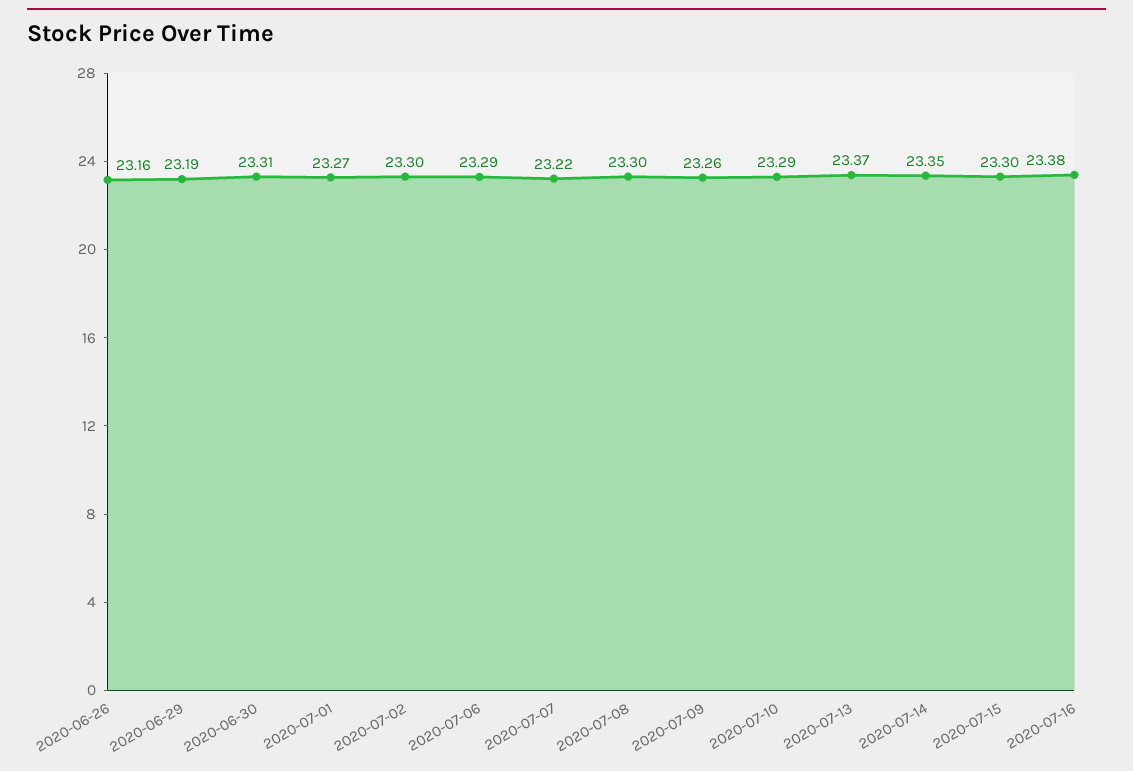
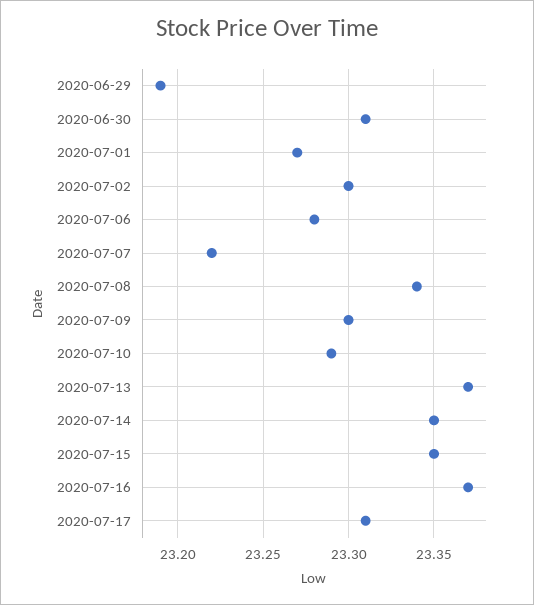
2020-06-26: 23.16 -> none
2020-07-06: 23.29 -> 23.28
2020-07-08: 23.3 -> 23.34
2020-07-09: 23.26 -> 23.3
2020-07-15: 23.3 -> 23.35
2020-07-16: 23.38 -> 23.37
2020-07-17: none -> 23.31

